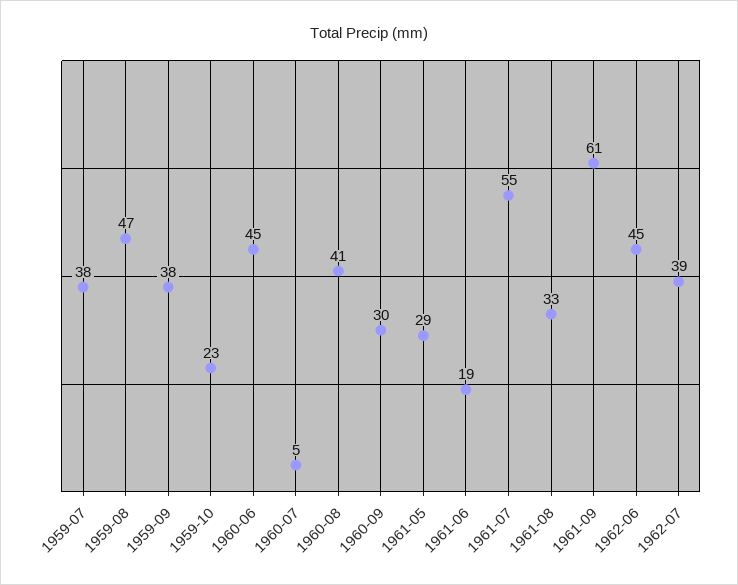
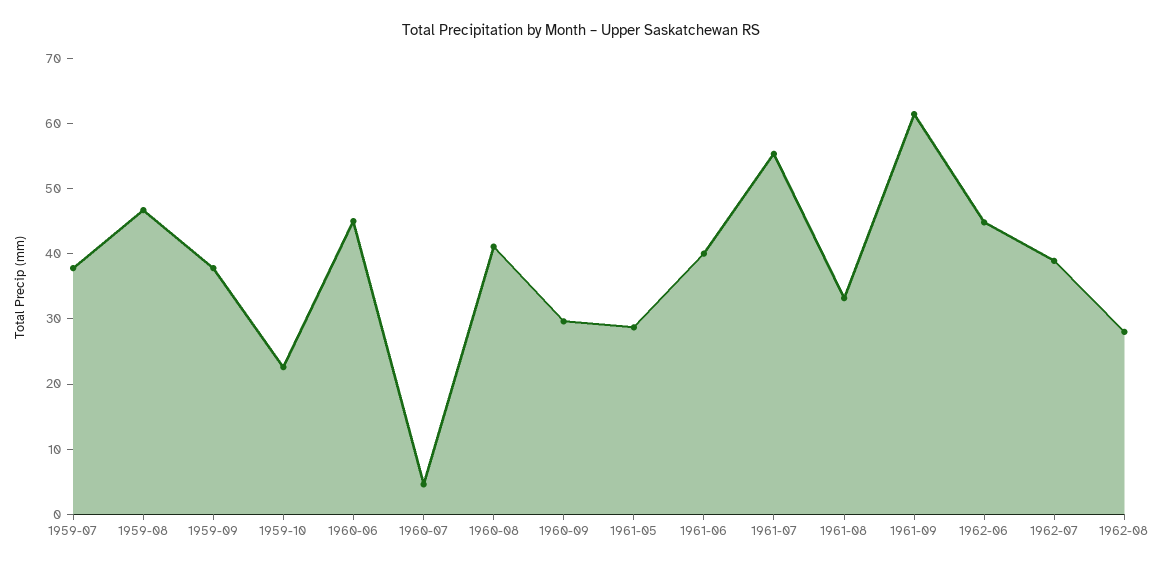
1961-06: 19 -> 40
1962-08: none -> 28

